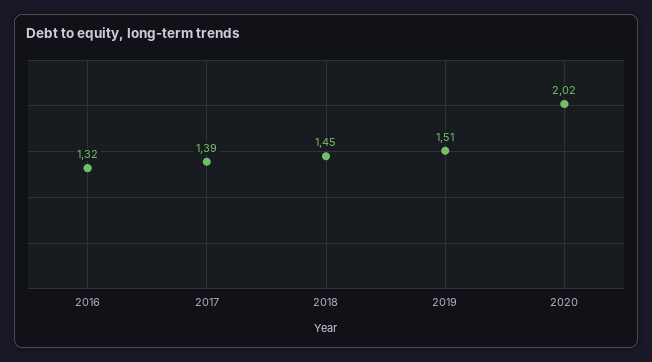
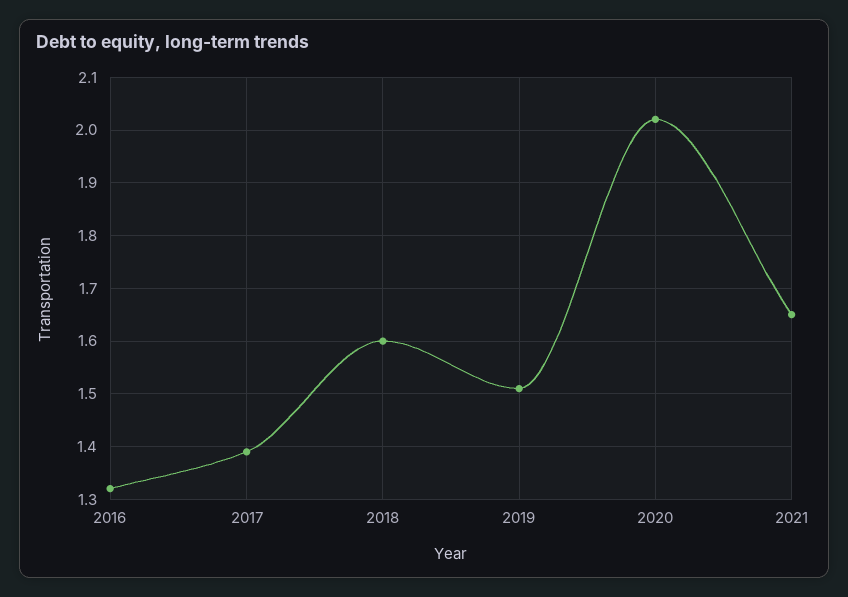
2018: 1.45 -> 1.6
2021: none -> 1.65

